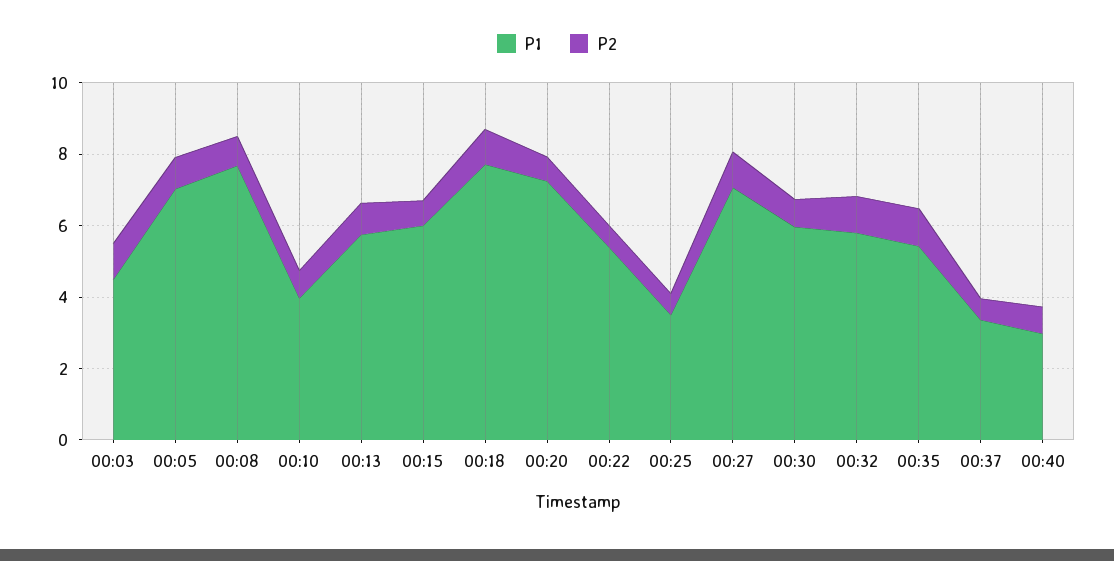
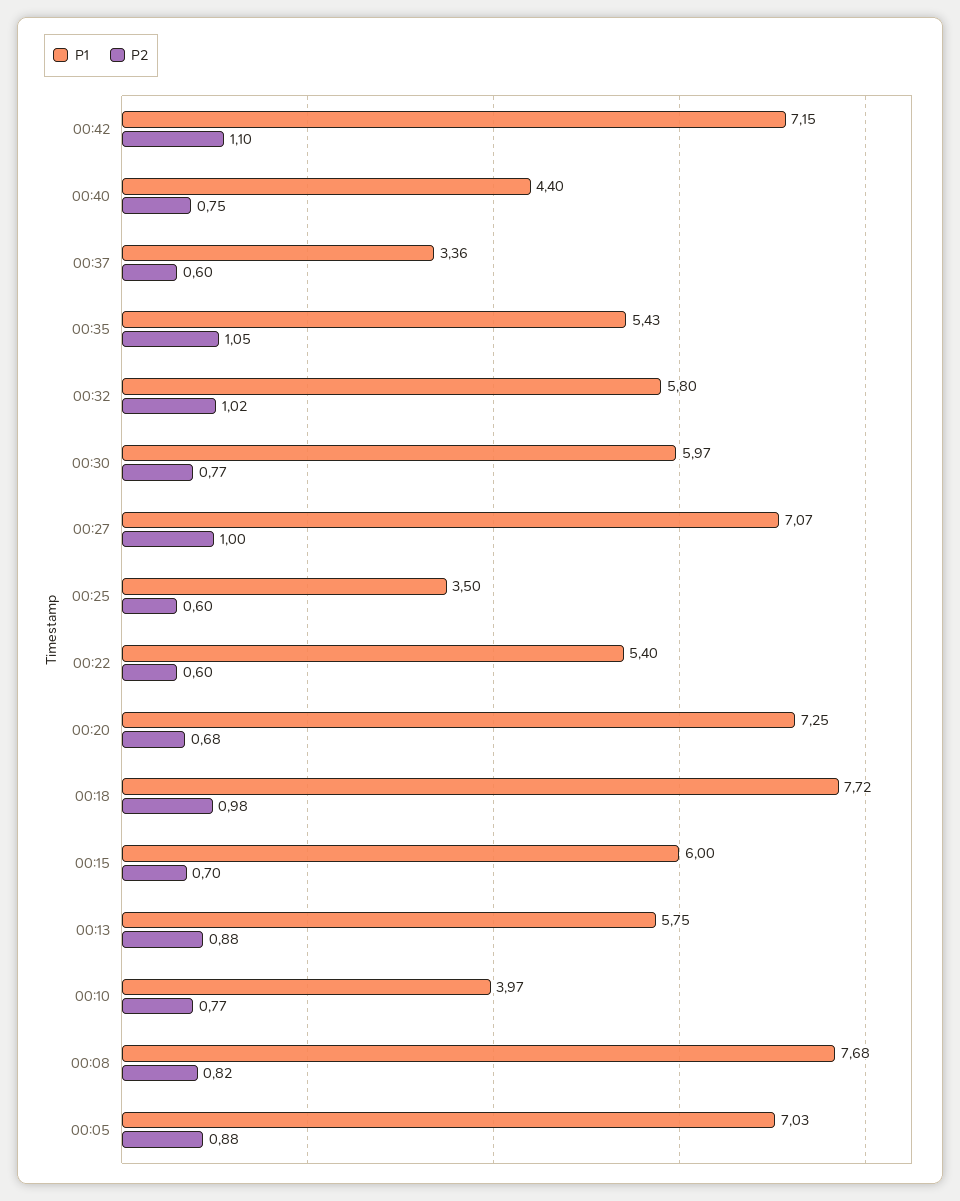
P1, 00:03: 4.5 -> none
P2, 00:03: 1 -> none
P1, 00:40: 3 -> 4.4
P1, 00:42: none -> 7.15
P2, 00:42: none -> 1.1

